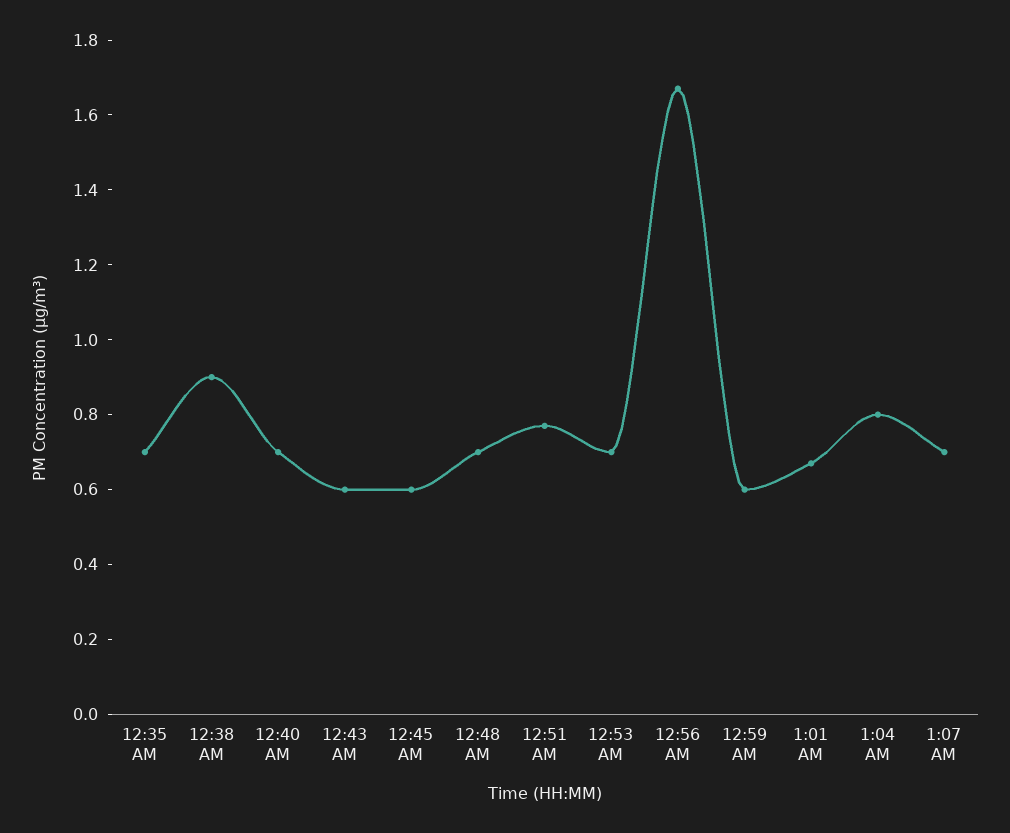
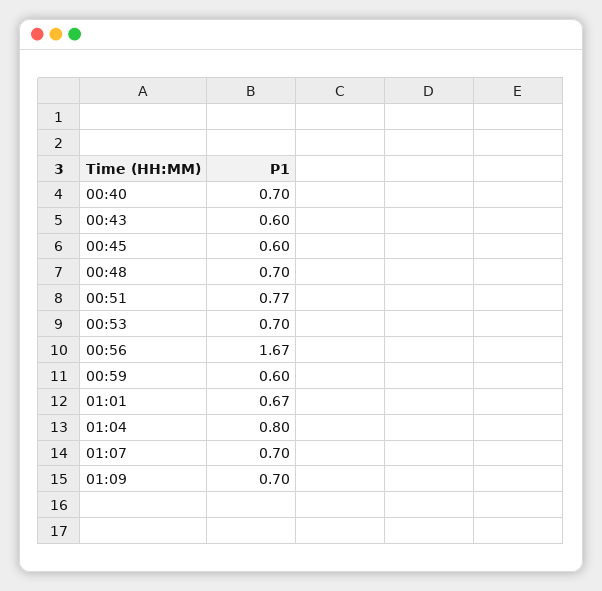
12:35 AM: 0.7 -> none
12:38 AM: 0.9 -> none
01:09: none -> 0.7

